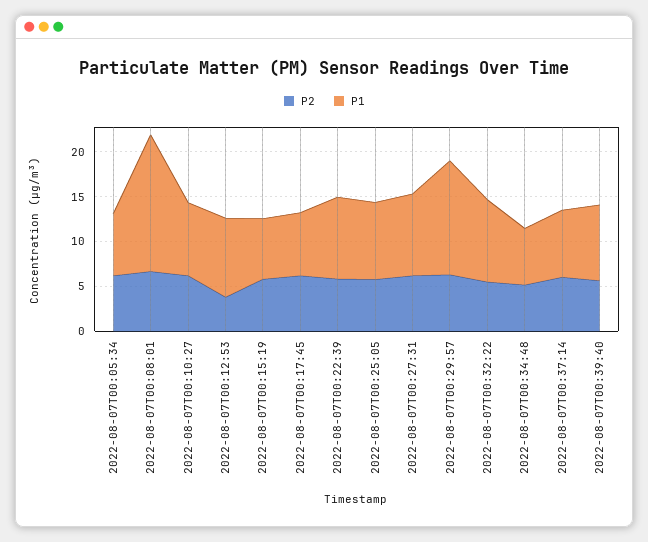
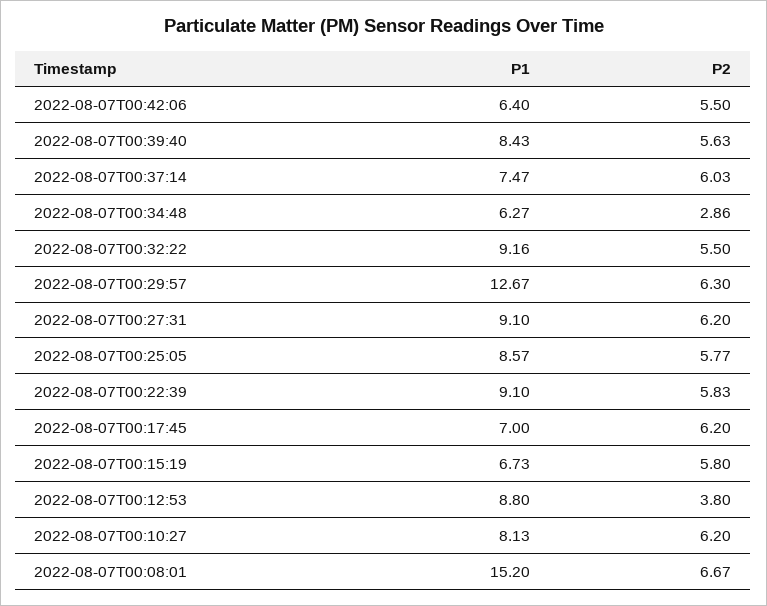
P2, 2022-08-07T00:05:34: 6 -> none
P1, 2022-08-07T00:05:34: 7 -> none
P2, 2022-08-07T00:34:48: 5 -> 2.86
P1, 2022-08-07T00:42:06: none -> 6.4
P2, 2022-08-07T00:42:06: none -> 5.5

